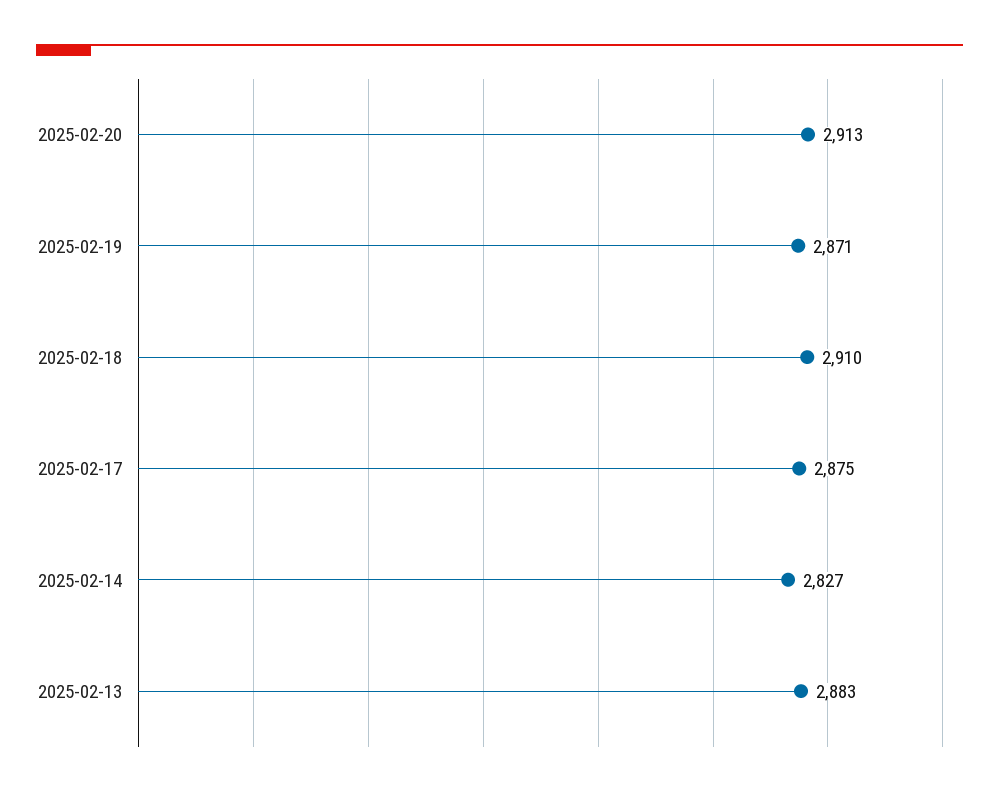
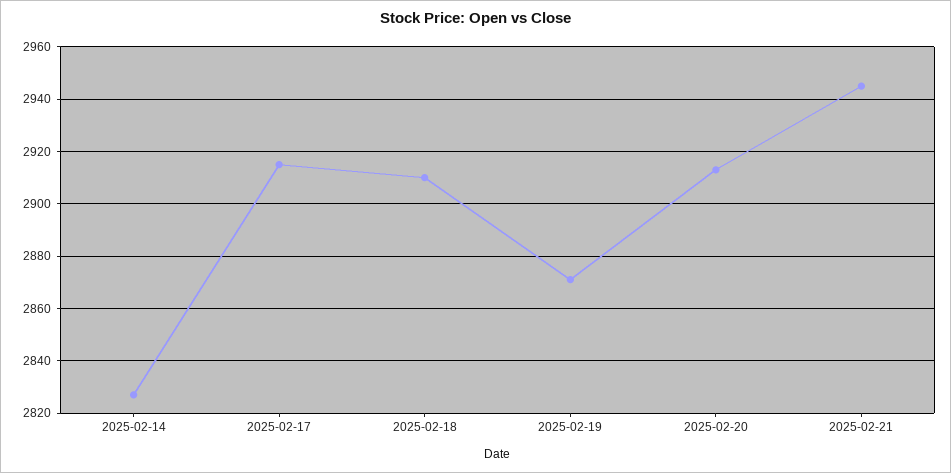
2025-02-17: 2875 -> 2915
2025-02-13: 2883 -> none
2025-02-21: none -> 2945

